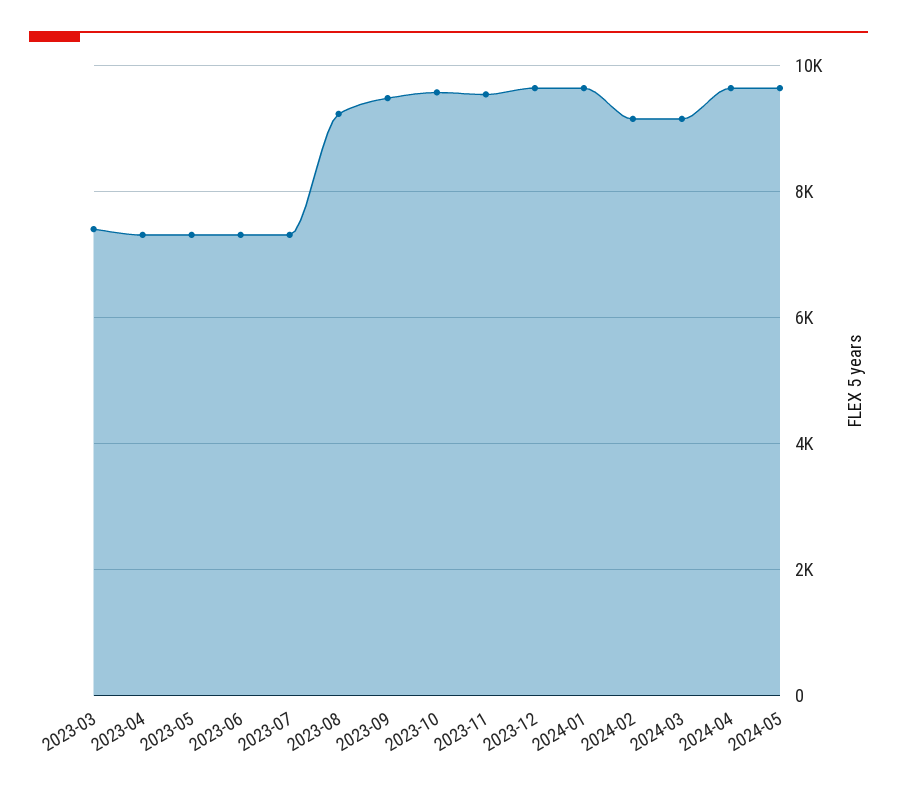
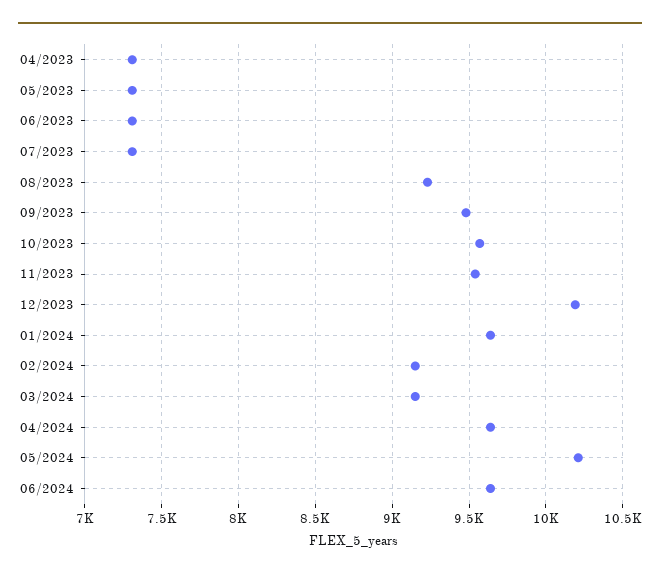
2023-03: 7400 -> none
2023-12: 9600 -> 10200
2024-05: 9600 -> 10200
06/2024: none -> 9650

